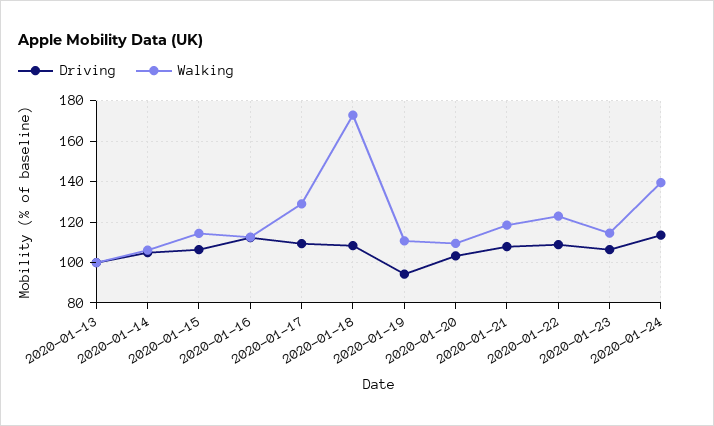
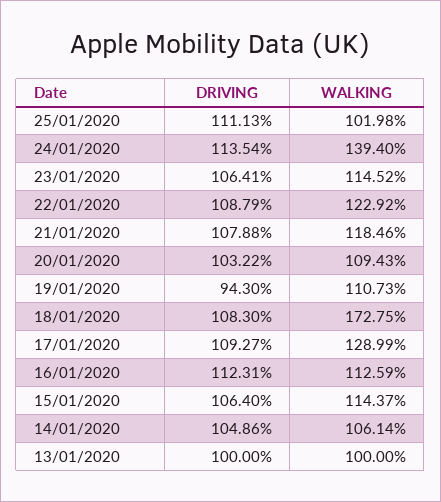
Driving, 25/01/2020: none -> 111.13
Walking, 25/01/2020: none -> 101.98

